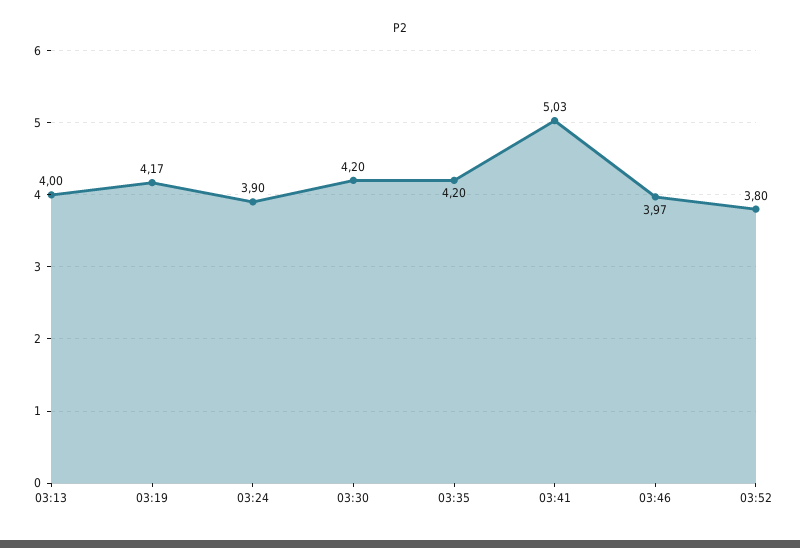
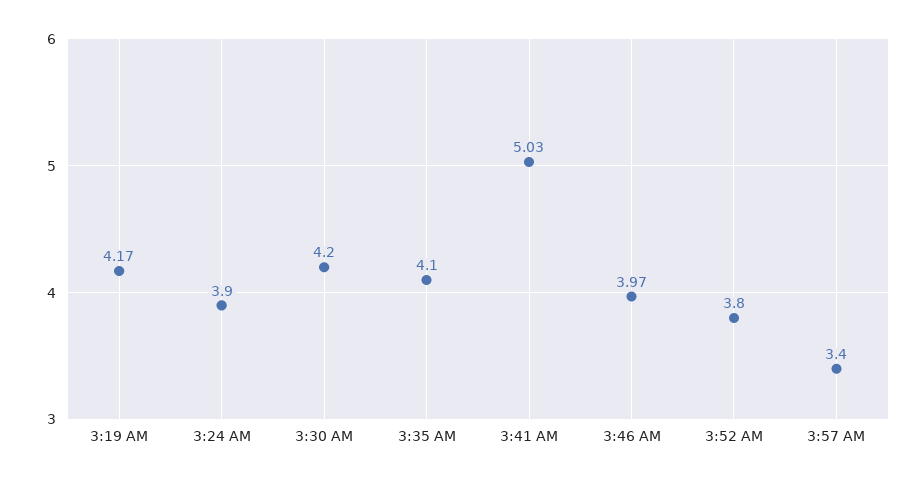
03:13: 4 -> none
03:35: 4.2 -> 4.1
3:57 AM: none -> 3.4

